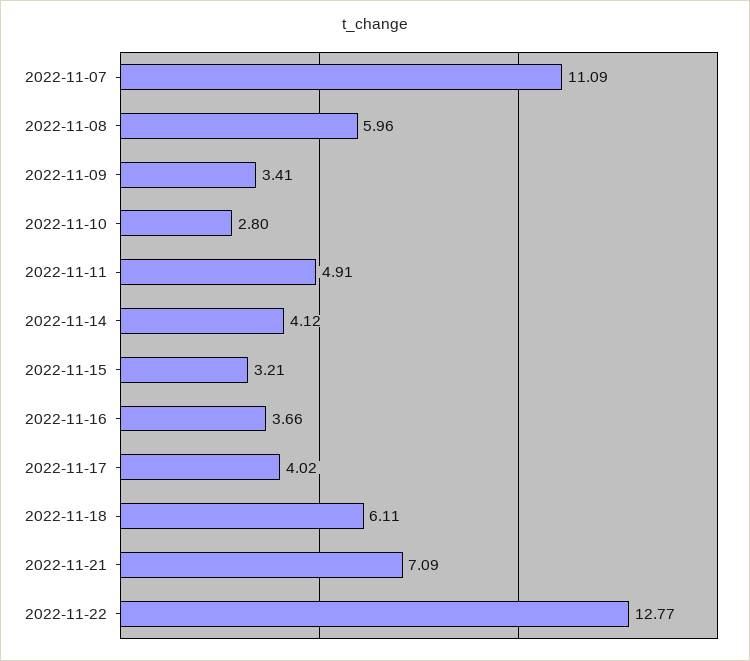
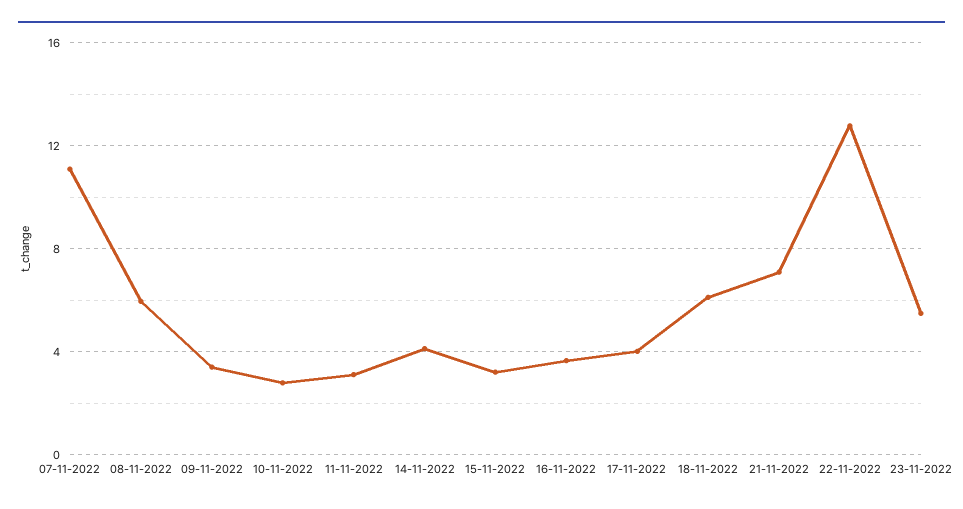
2022-11-11: 4.91 -> 3
23-11-2022: none -> 5.5

